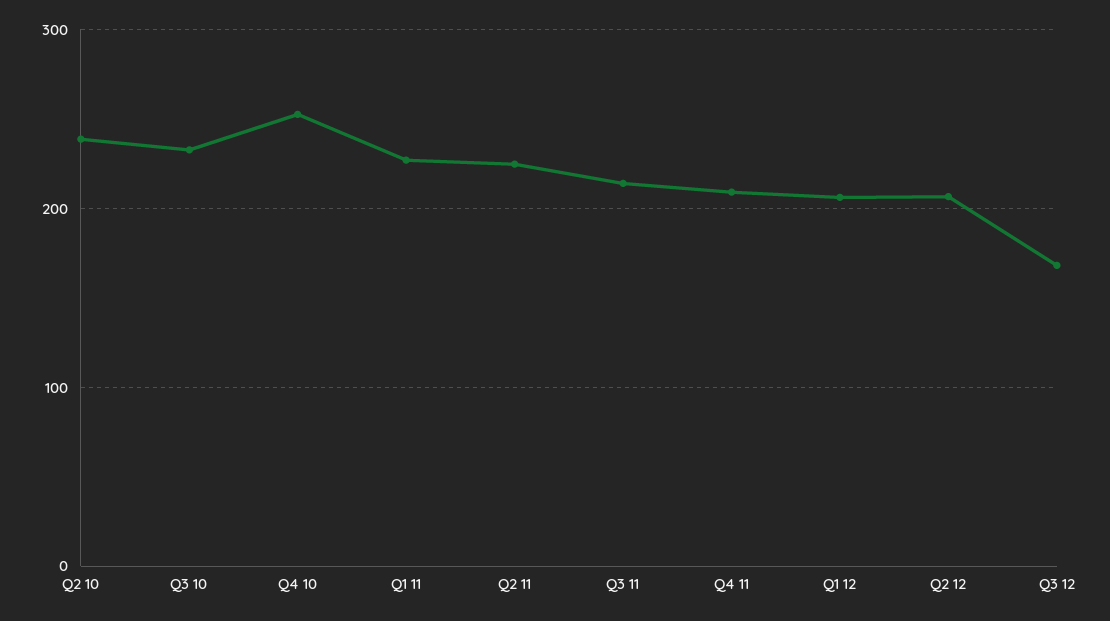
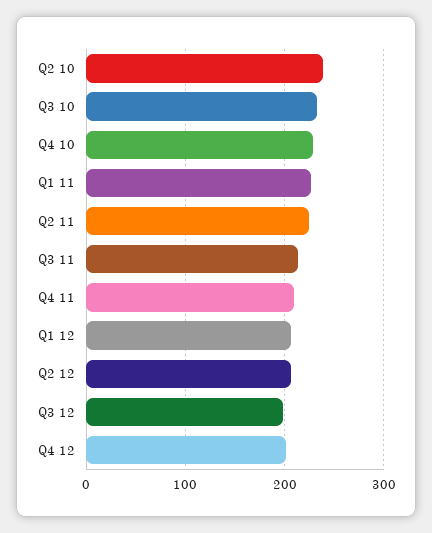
Q4 10: 250 -> 230
Q3 12: 170 -> 200
Q4 12: none -> 200

